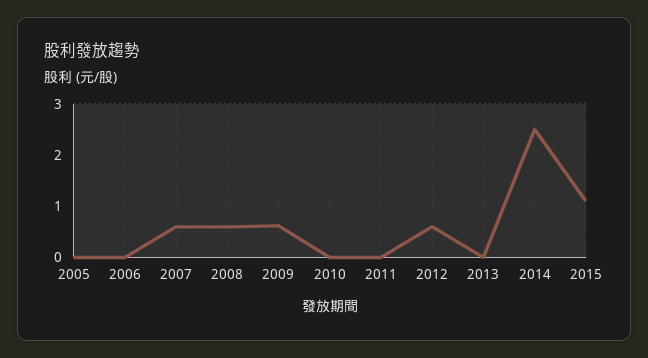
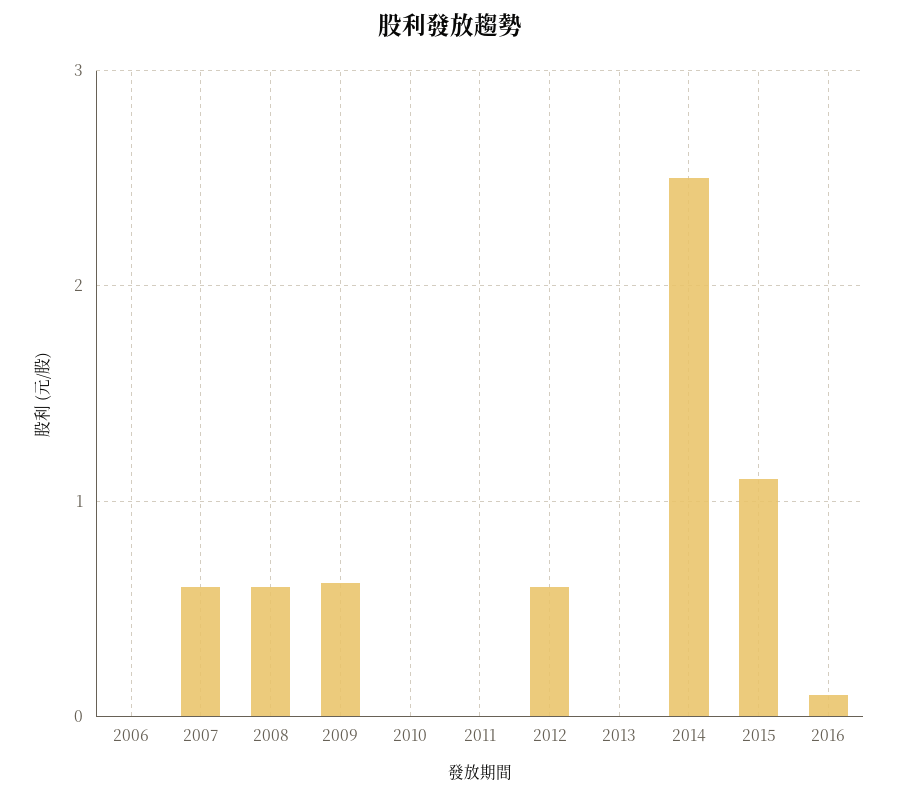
2005: 0 -> none
2016: none -> 0.1

